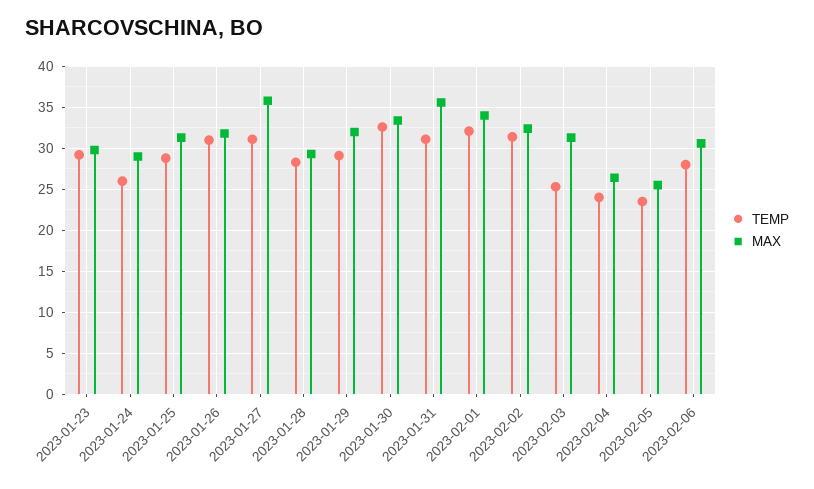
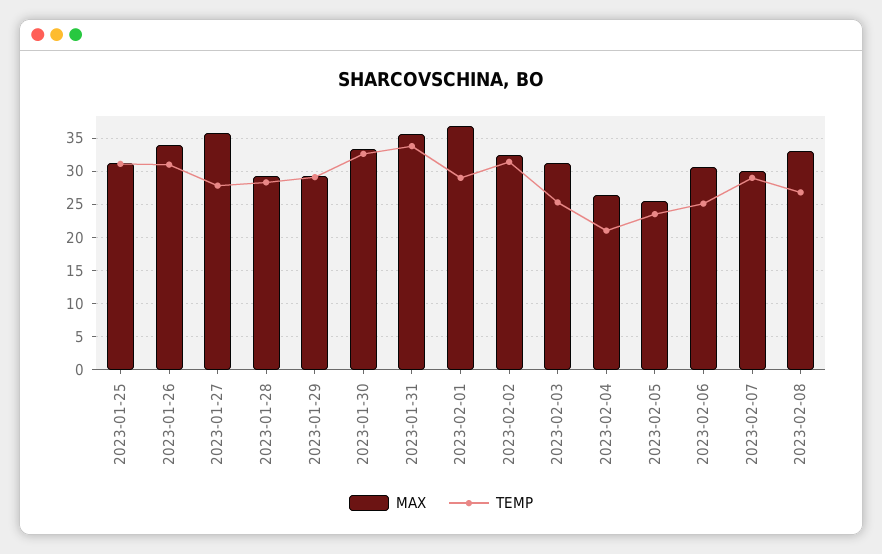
TEMP, 2023-01-23: 29 -> none
MAX, 2023-01-23: 30 -> none
TEMP, 2023-01-24: 26 -> none
MAX, 2023-01-24: 29 -> none
TEMP, 2023-01-25: 29 -> 31
MAX, 2023-01-26: 32 -> 34
TEMP, 2023-01-27: 31 -> 28
MAX, 2023-01-29: 32 -> 29
TEMP, 2023-01-31: 31 -> 34
TEMP, 2023-02-01: 32 -> 29
MAX, 2023-02-01: 34 -> 37
TEMP, 2023-02-04: 24 -> 21
TEMP, 2023-02-06: 28 -> 25
MAX, 2023-02-07: none -> 30
TEMP, 2023-02-07: none -> 29
MAX, 2023-02-08: none -> 33
TEMP, 2023-02-08: none -> 27

